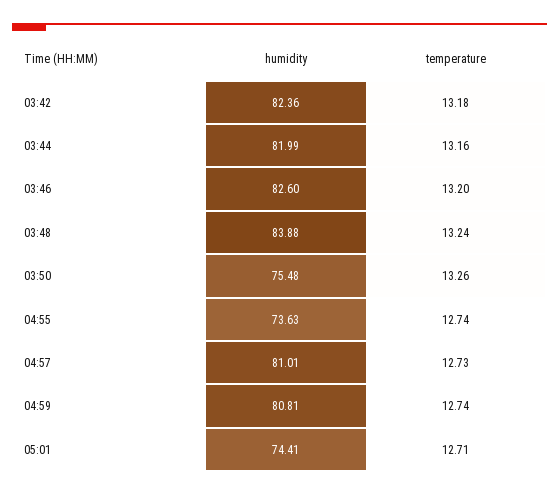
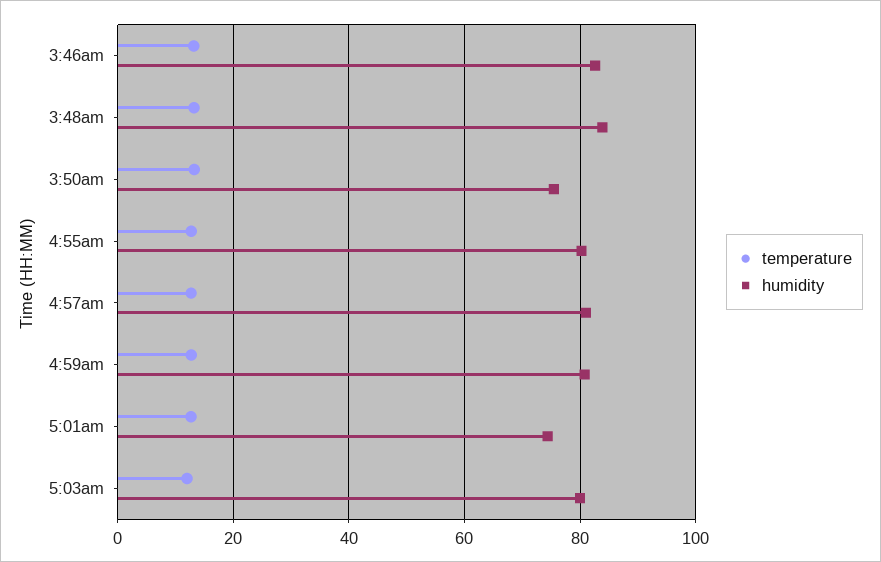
humidity, 03:42: 82.36 -> none
temperature, 03:42: 13.18 -> none
humidity, 03:44: 81.99 -> none
temperature, 03:44: 13.16 -> none
humidity, 04:55: 73.63 -> 80
temperature, 5:03am: none -> 12
humidity, 5:03am: none -> 80

